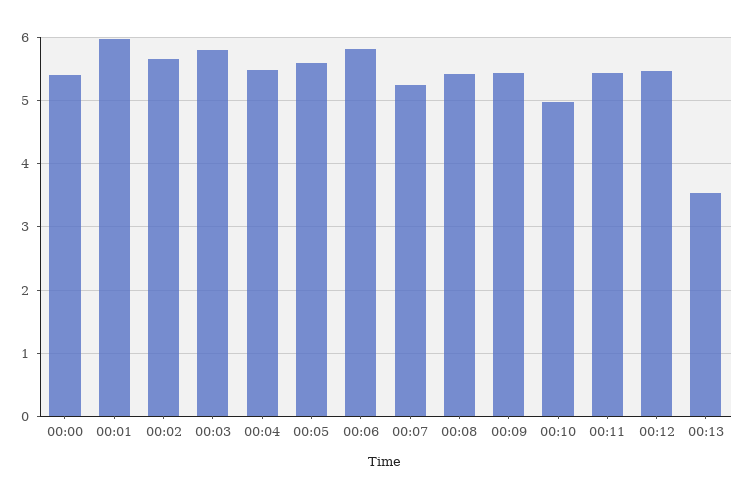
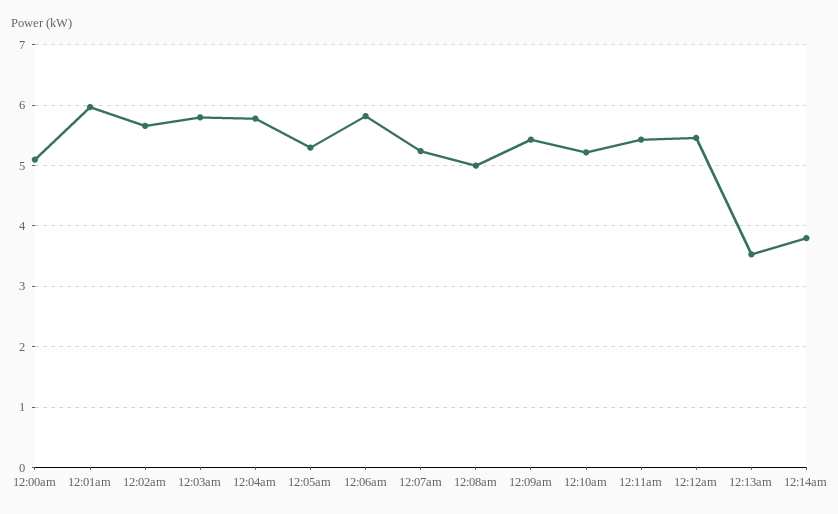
00:00: 5.4 -> 5.1
00:04: 5.5 -> 5.8
00:05: 5.6 -> 5.3
00:08: 5.4 -> 5
00:10: 5 -> 5.2
12:14am: none -> 3.8

